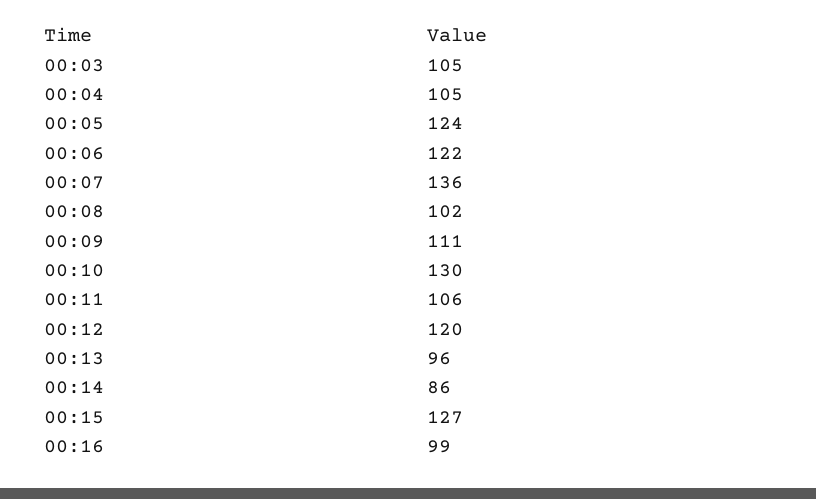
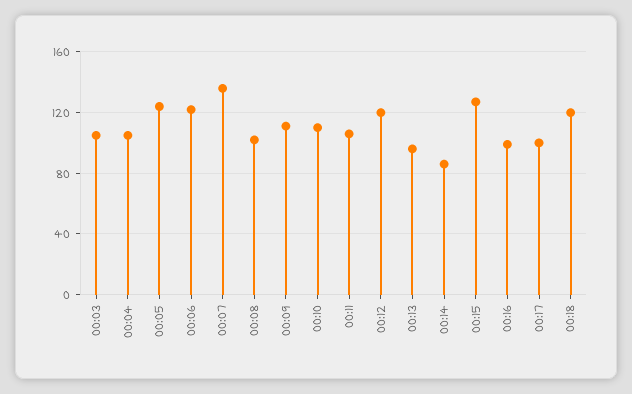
00:10: 130 -> 110
00:17: none -> 100
00:18: none -> 120

